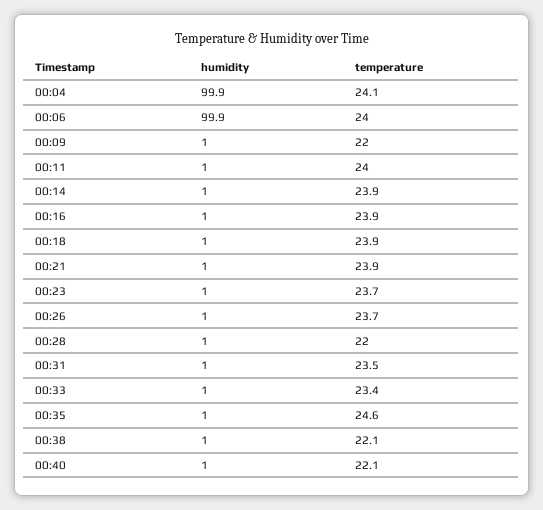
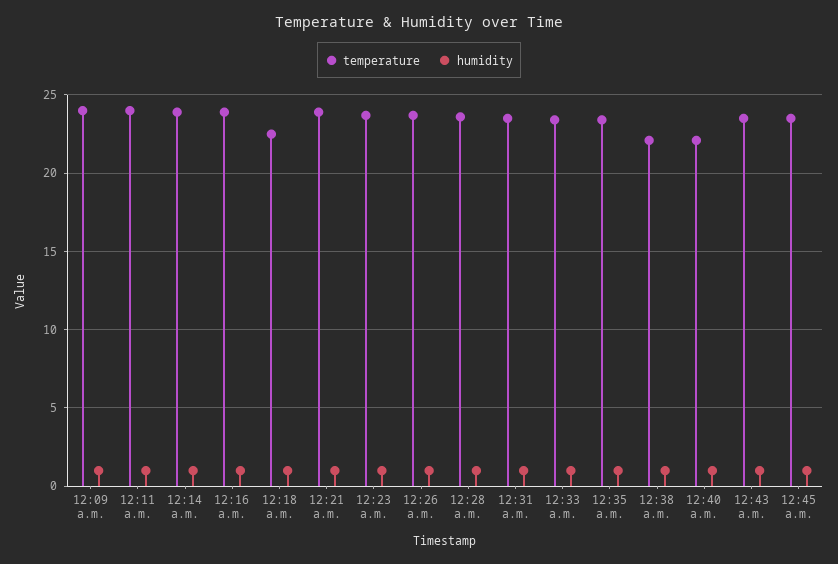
humidity, 00:04: 99.9 -> none
temperature, 00:04: 24.1 -> none
humidity, 00:06: 99.9 -> none
temperature, 00:06: 24 -> none
temperature, 00:09: 22 -> 24
temperature, 00:18: 23.9 -> 22.5
temperature, 00:28: 22 -> 23.5
temperature, 00:35: 24.6 -> 23.5
temperature, 12:43 a.m.: none -> 23.5
humidity, 12:43 a.m.: none -> 1
temperature, 12:45 a.m.: none -> 23.5
humidity, 12:45 a.m.: none -> 1

